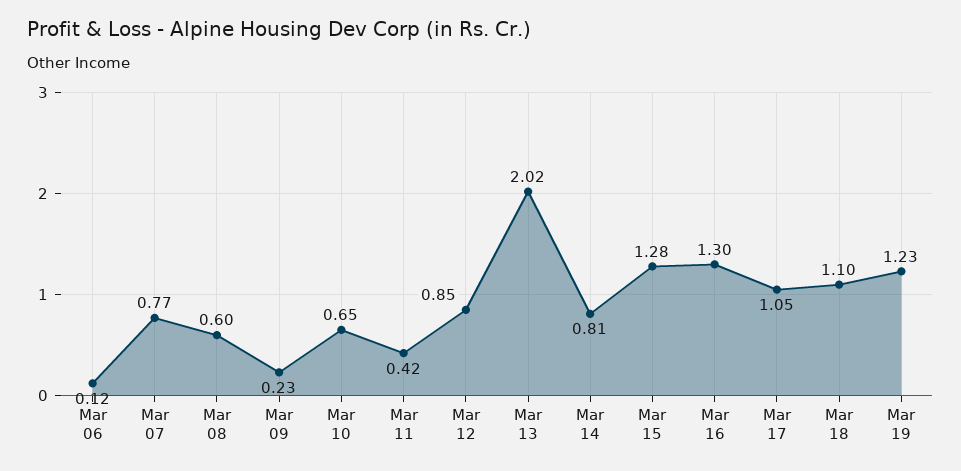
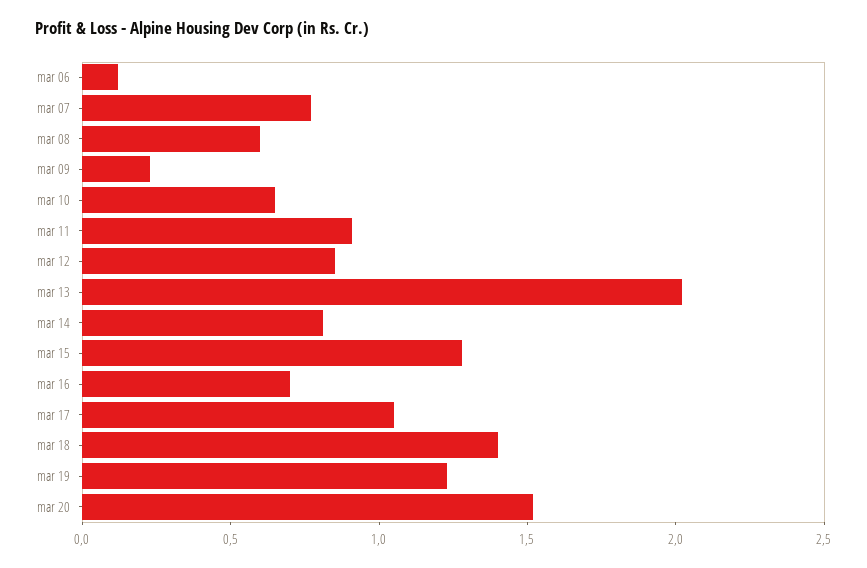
Mar 11: 0.42 -> 0.9
Mar 16: 1.3 -> 0.7
Mar 18: 1.1 -> 1.4
mar 20: none -> 1.5

